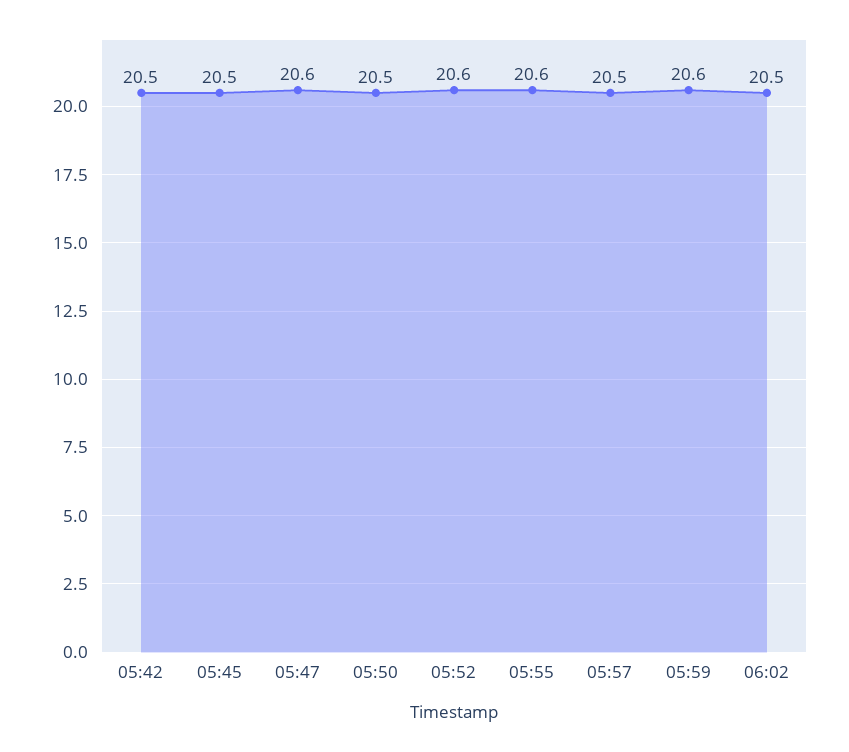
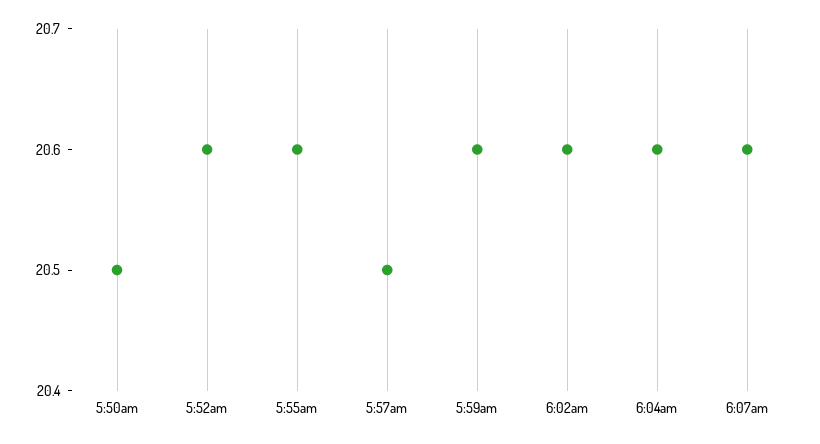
05:42: 20.5 -> none
05:45: 20.5 -> none
05:47: 20.6 -> none
06:02: 20.5 -> 20.6
6:04am: none -> 20.6
6:07am: none -> 20.6

